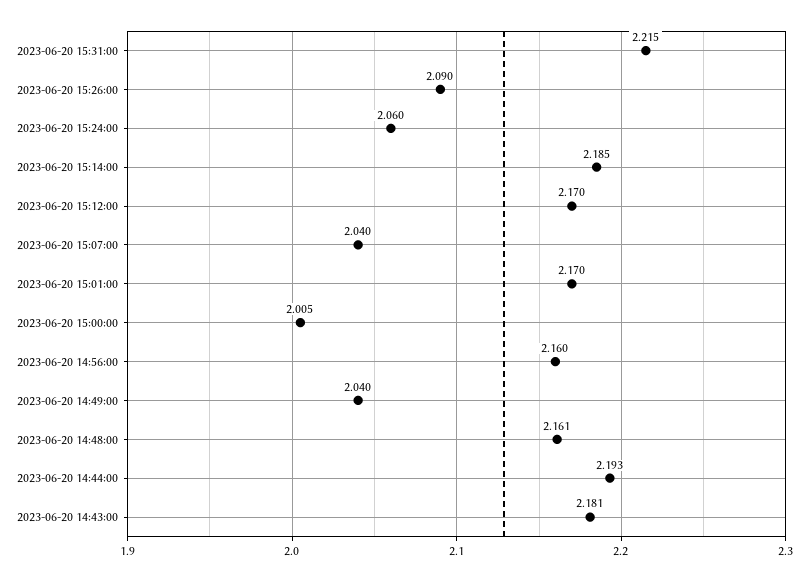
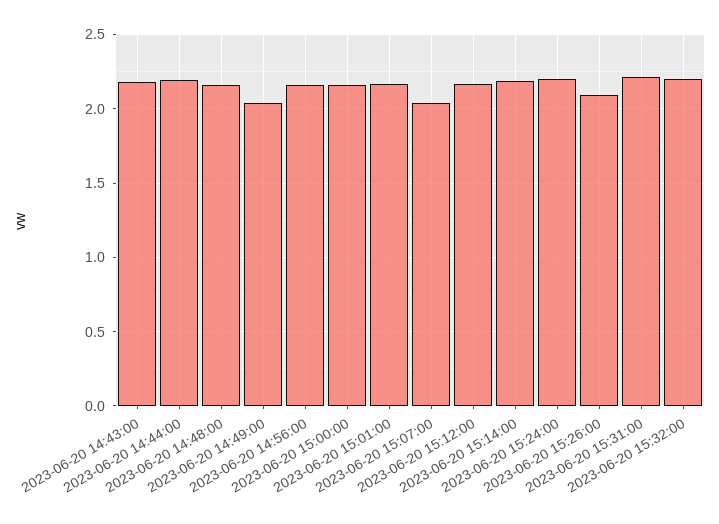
2023-06-20 15:24:00: 2.06 -> 2.2
2023-06-20 15:00:00: 2.005 -> 2.15
2023-06-20 15:32:00: none -> 2.2

